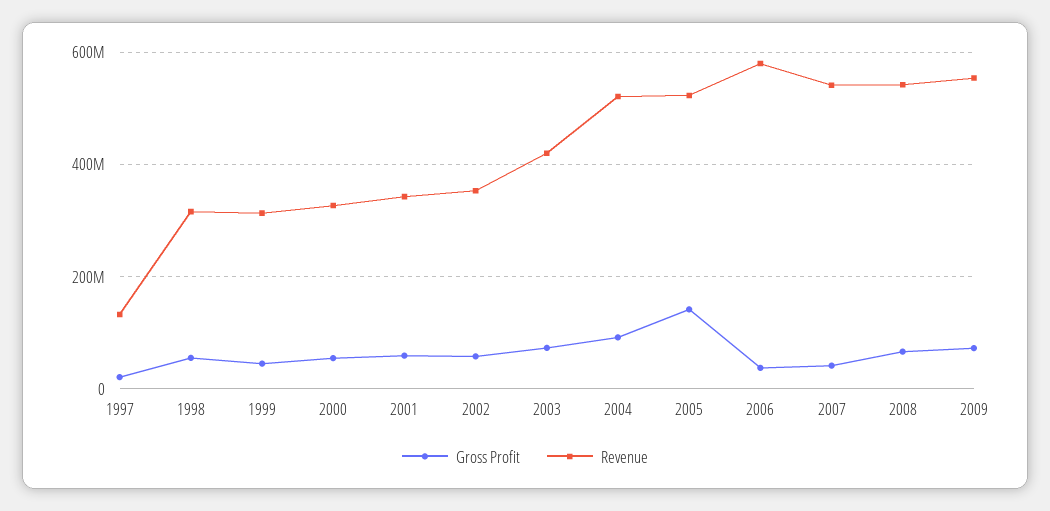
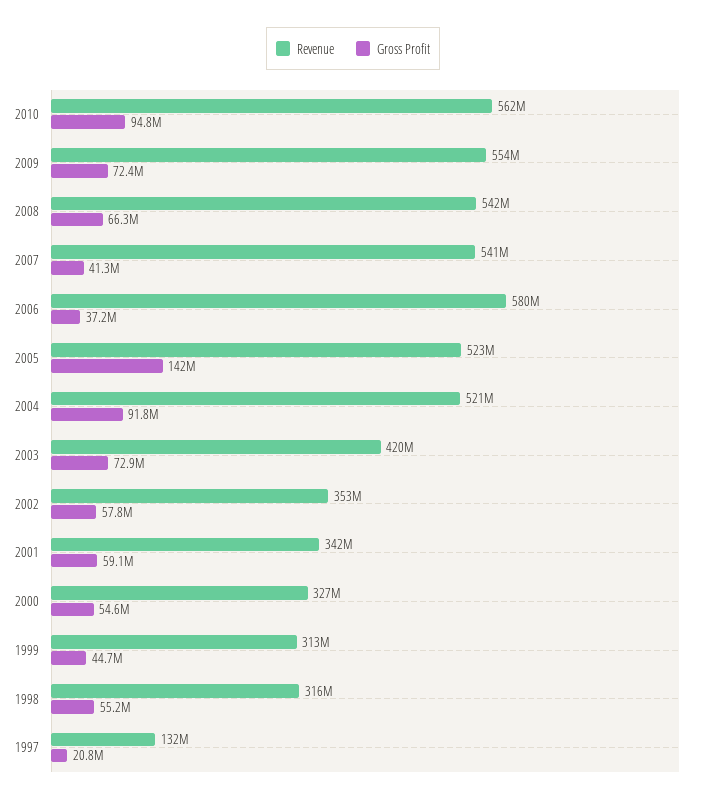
Revenue, 2010: none -> 562000000
Gross Profit, 2010: none -> 94800000

